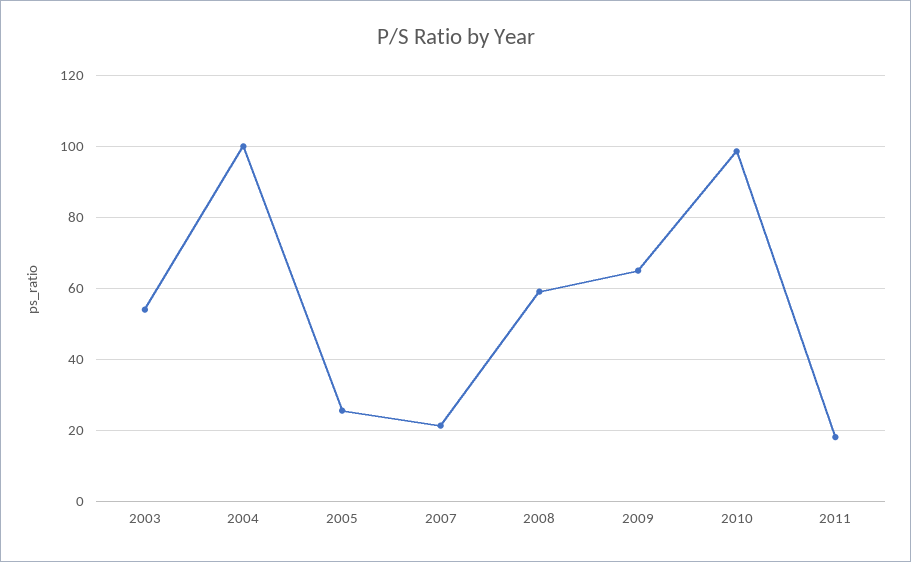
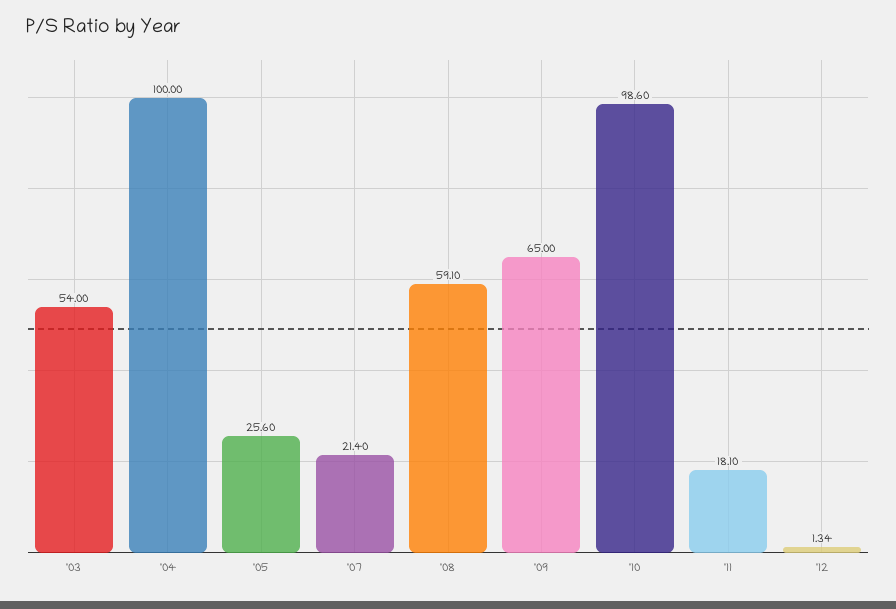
'12: none -> 1.34

